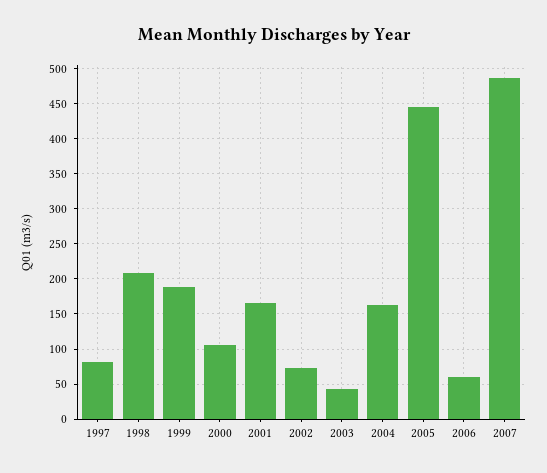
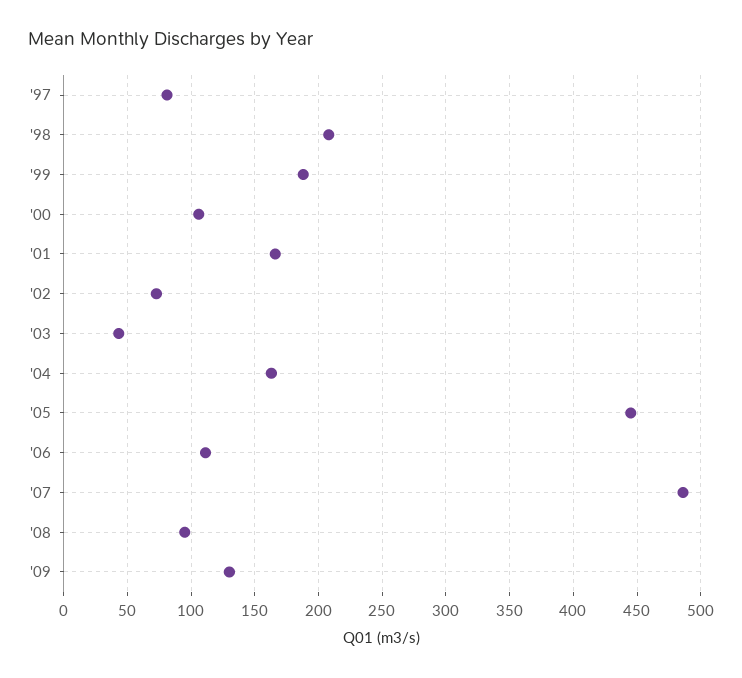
2006: 60 -> 110
'08: none -> 95
'09: none -> 130

